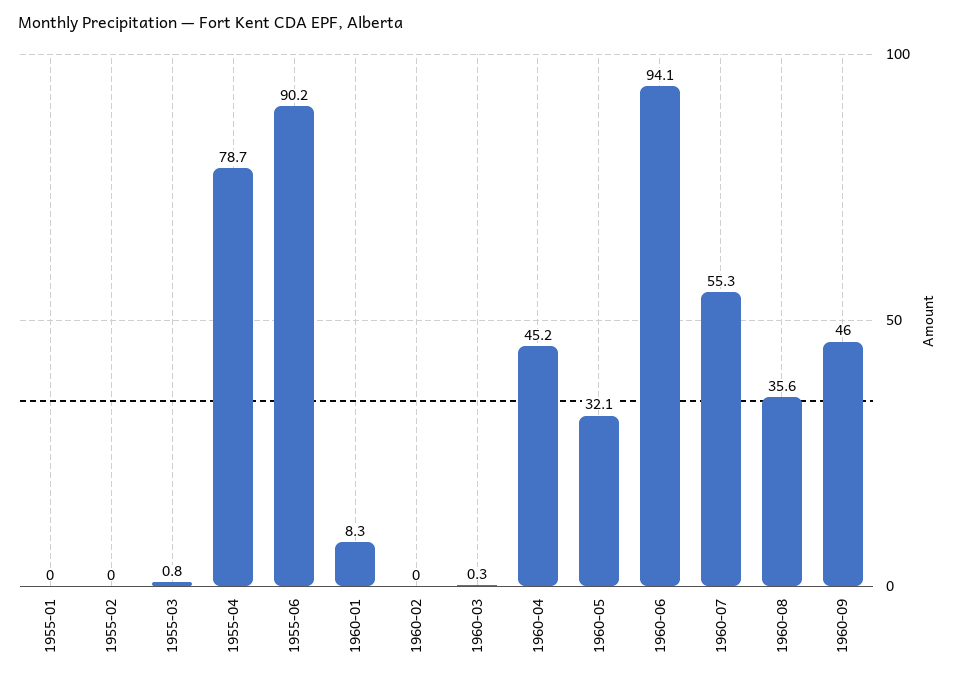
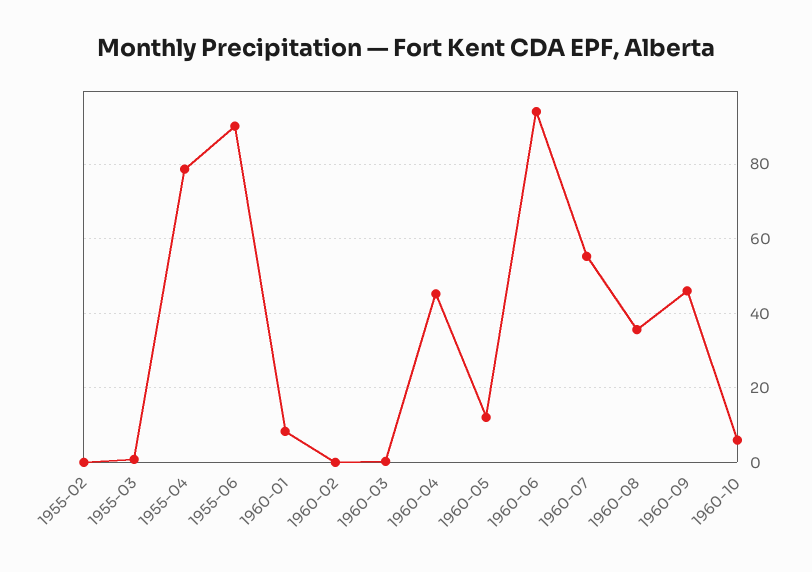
1955-01: 0 -> none
1960-05: 32.1 -> 12
1960-10: none -> 6

